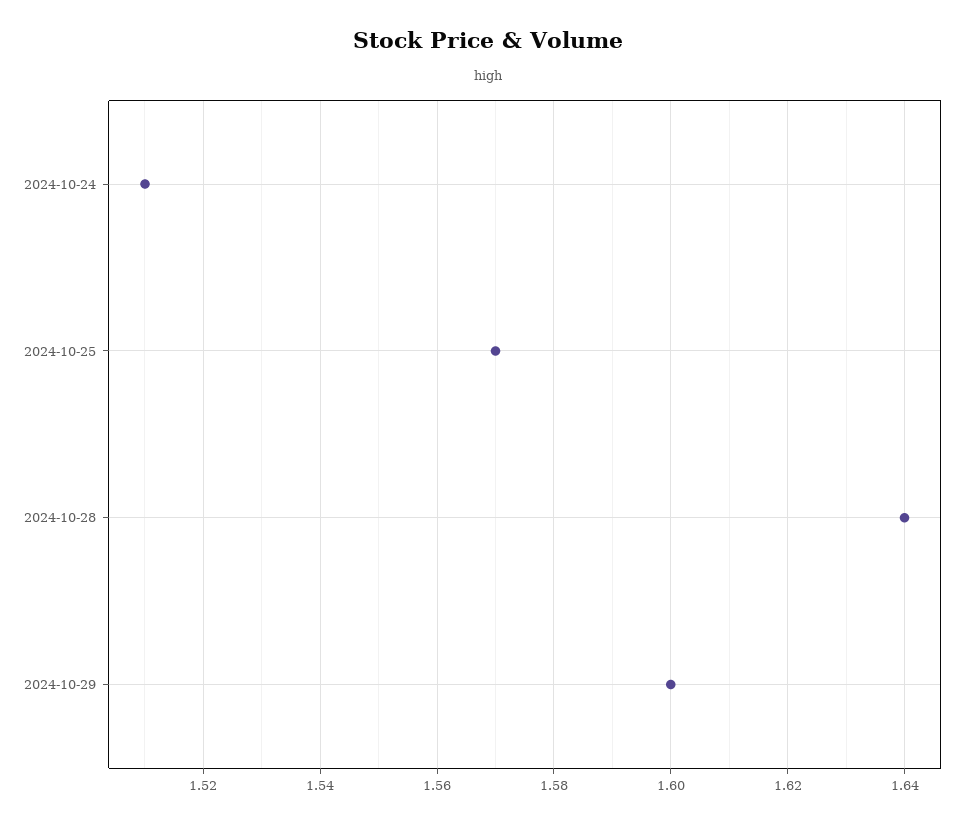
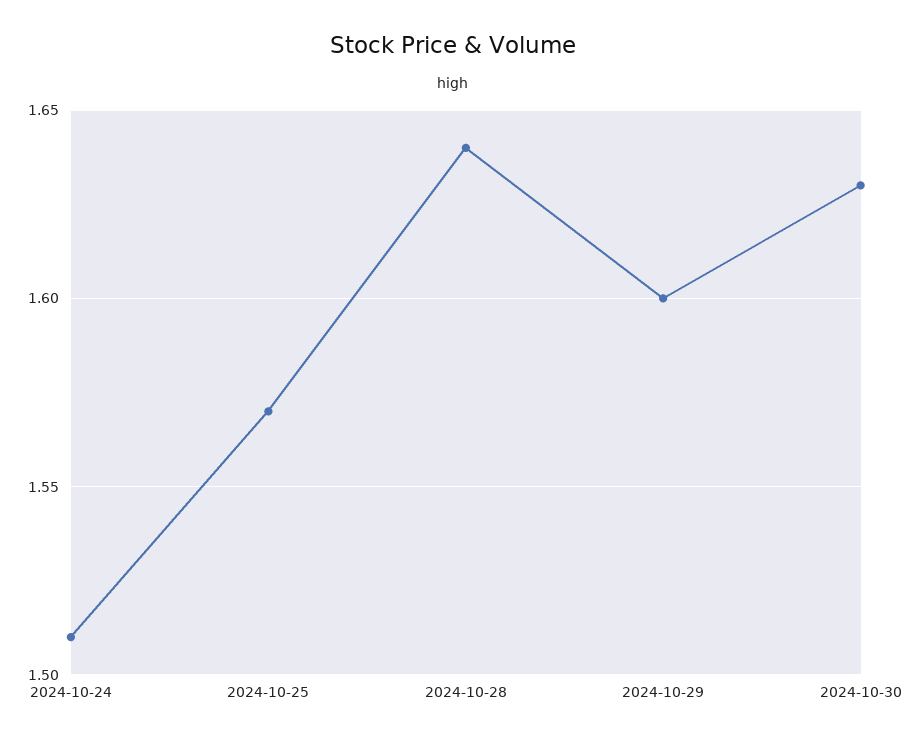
2024-10-30: none -> 1.63

